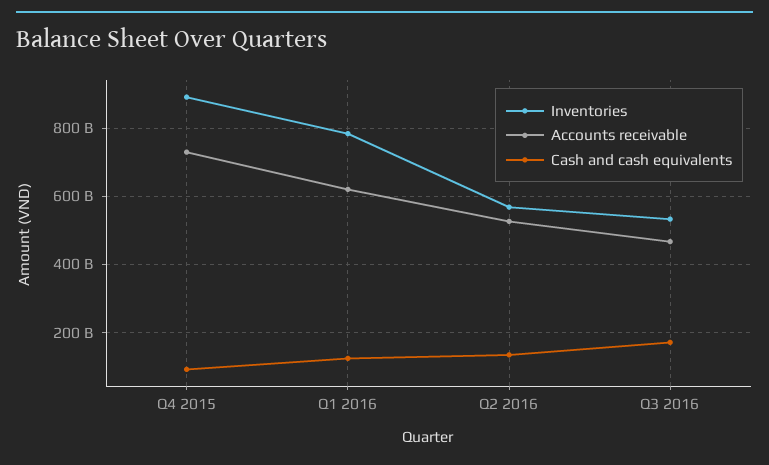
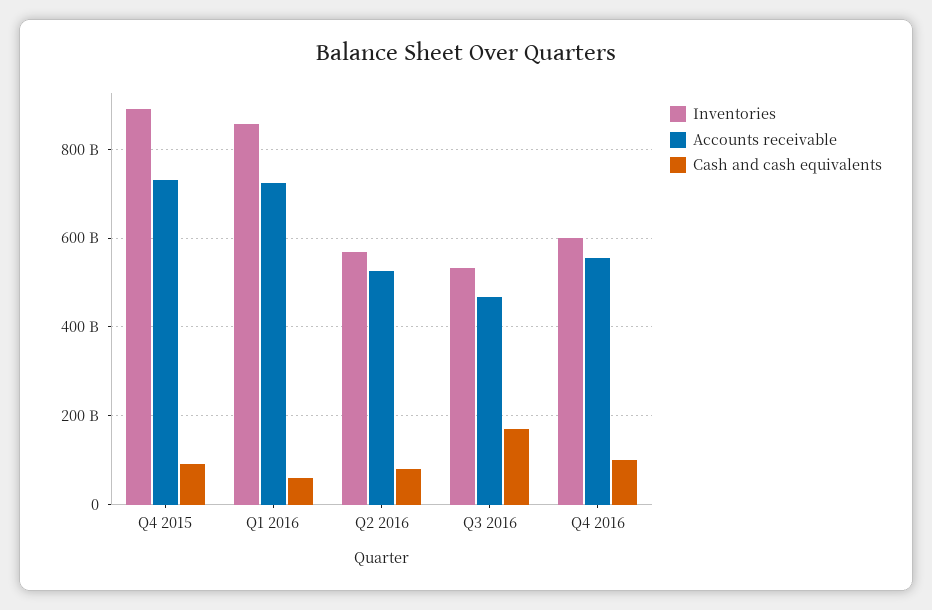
Inventories, Q1 2016: 780000000000 -> 860000000000
Accounts receivable, Q1 2016: 620000000000 -> 720000000000
Cash and cash equivalents, Q1 2016: 120000000000 -> 60000000000
Cash and cash equivalents, Q2 2016: 140000000000 -> 80000000000
Inventories, Q4 2016: none -> 600000000000
Accounts receivable, Q4 2016: none -> 560000000000
Cash and cash equivalents, Q4 2016: none -> 100000000000

